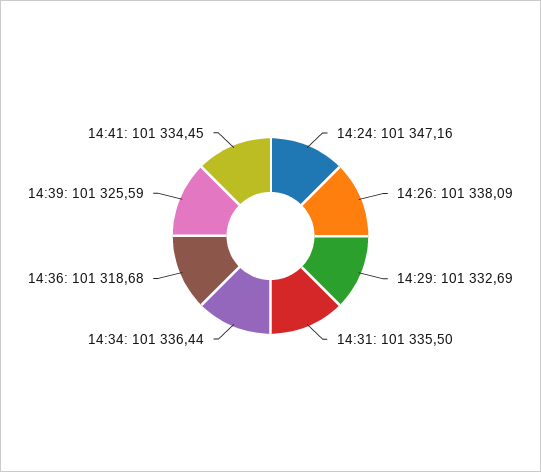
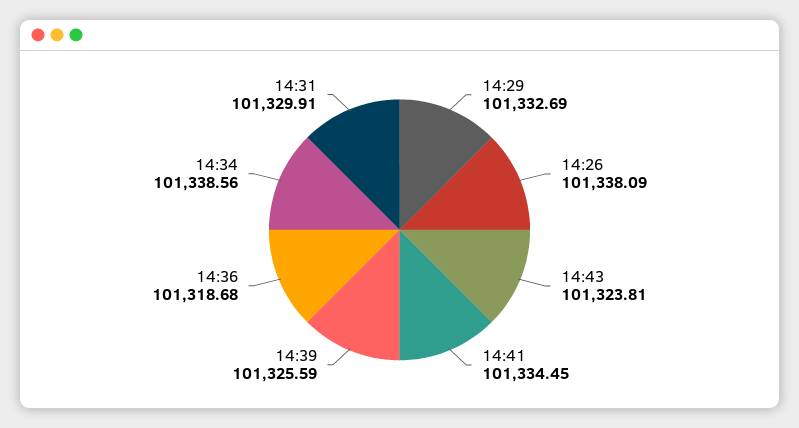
14:24: 101347.16 -> none
14:31: 101335.5 -> 101329.91
14:34: 101336.44 -> 101338.56
14:43: none -> 101323.81

